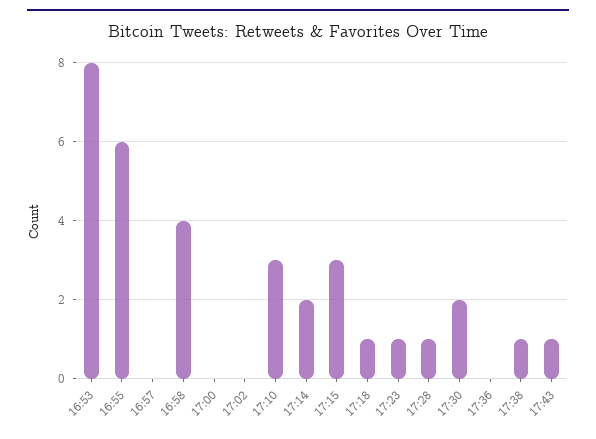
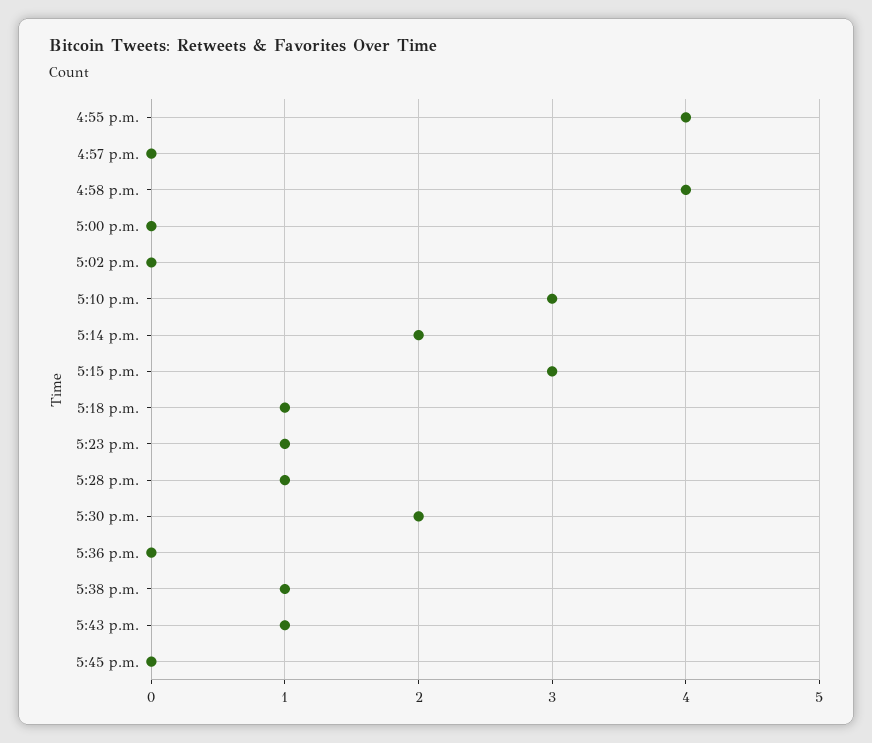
16:53: 8 -> none
16:55: 6 -> 4
5:45 p.m.: none -> 0

